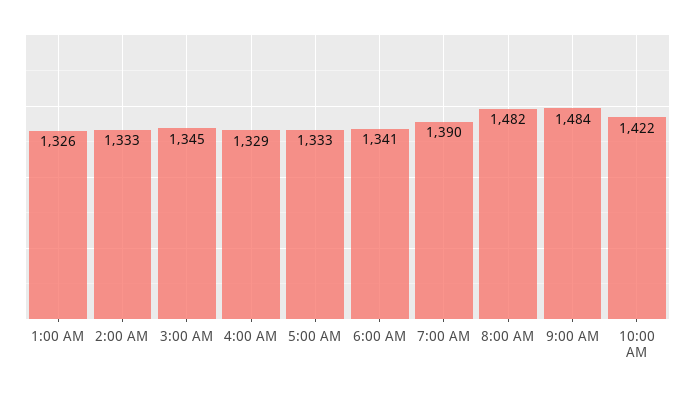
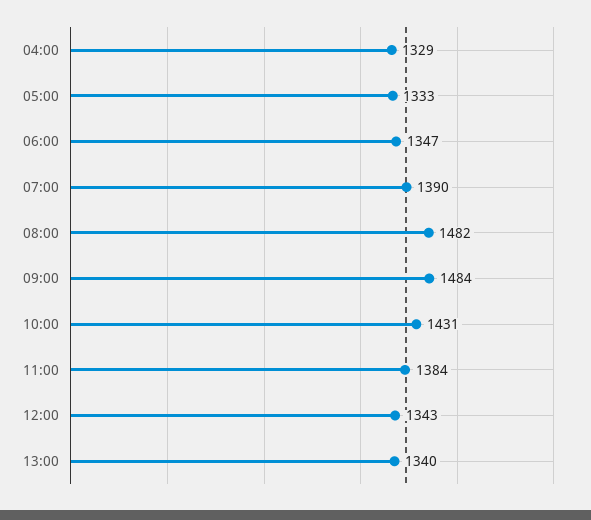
1:00 AM: 1326 -> none
2:00 AM: 1333 -> none
3:00 AM: 1345 -> none
6:00 AM: 1341 -> 1347
10:00 AM: 1422 -> 1431
11:00: none -> 1384
12:00: none -> 1343
13:00: none -> 1340

